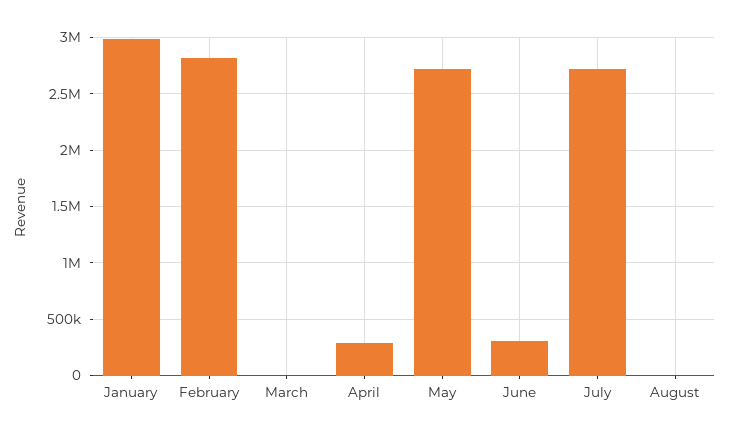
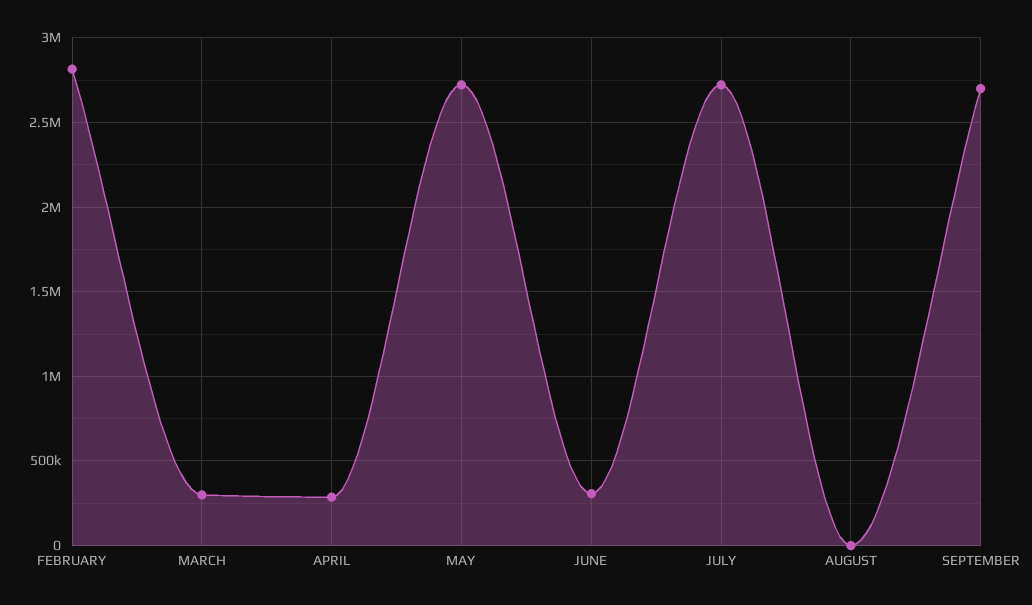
January: 3000000 -> none
March: 0 -> 300000
SEPTEMBER: none -> 2700000

